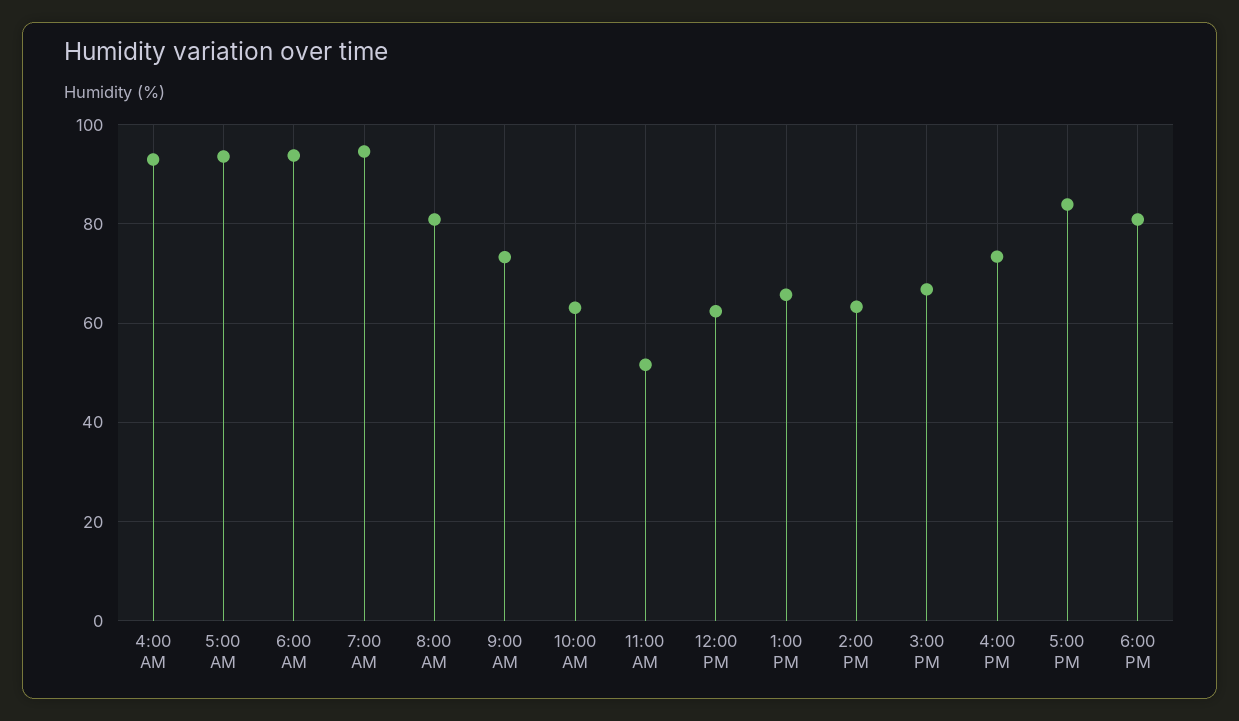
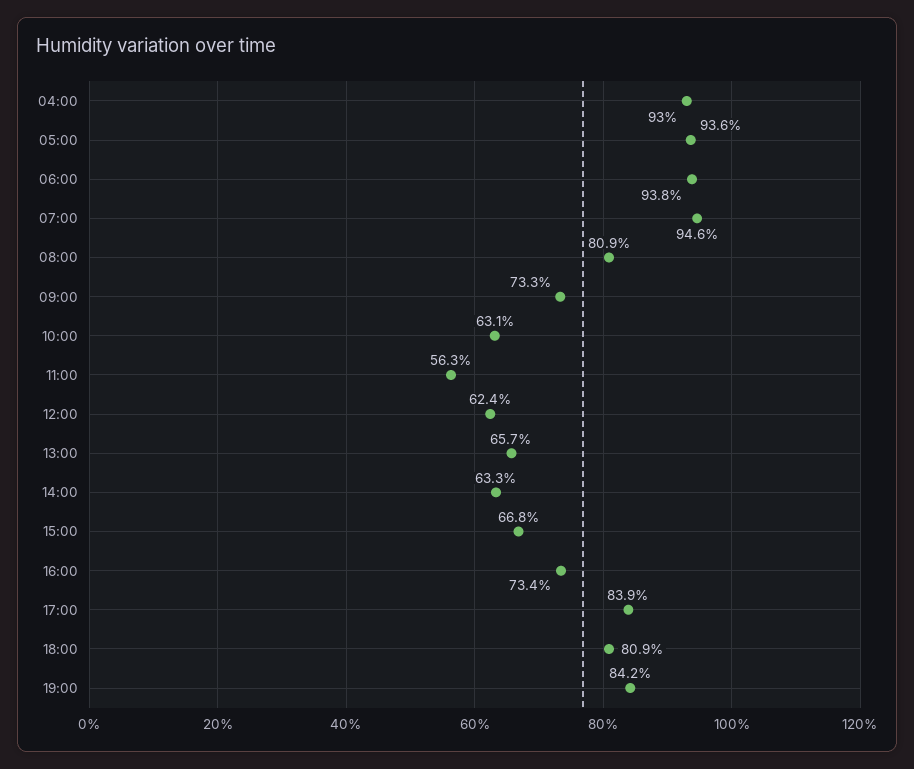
11:00 AM: 52 -> 56.3
19:00: none -> 84.2

